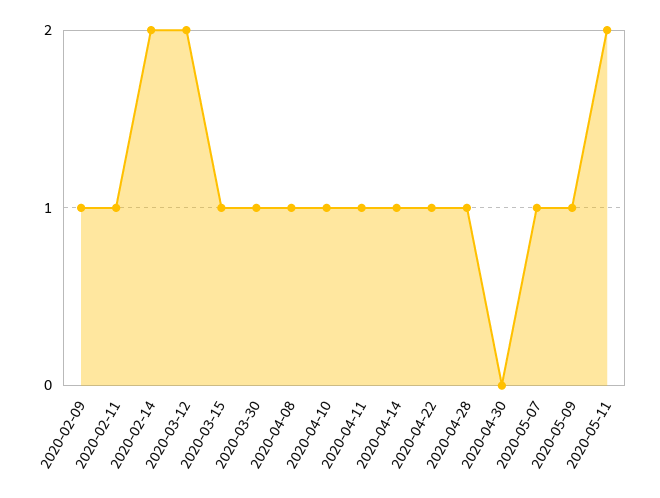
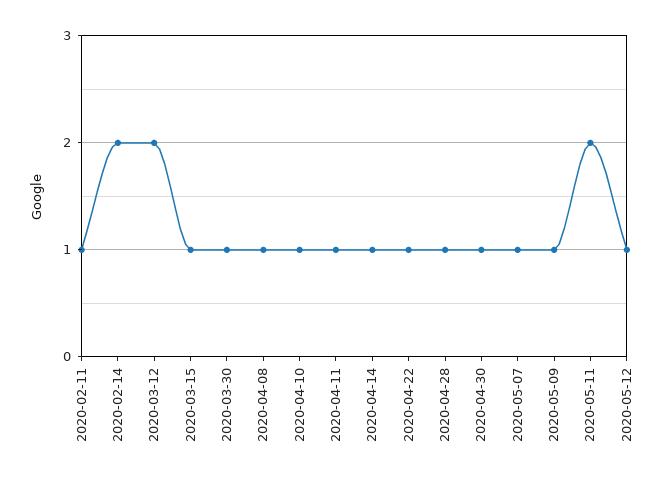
2020-02-09: 1 -> none
2020-04-30: 0 -> 1
2020-05-12: none -> 1

